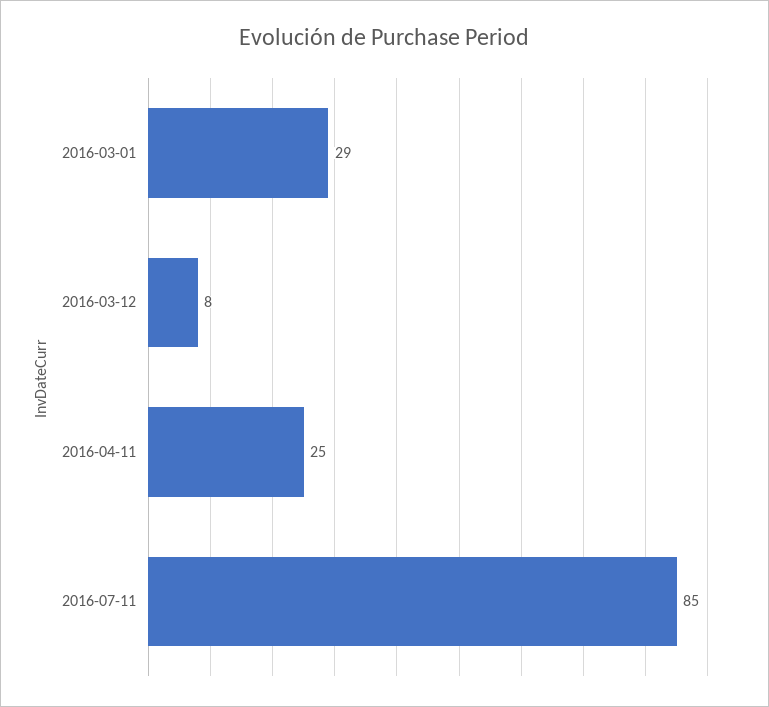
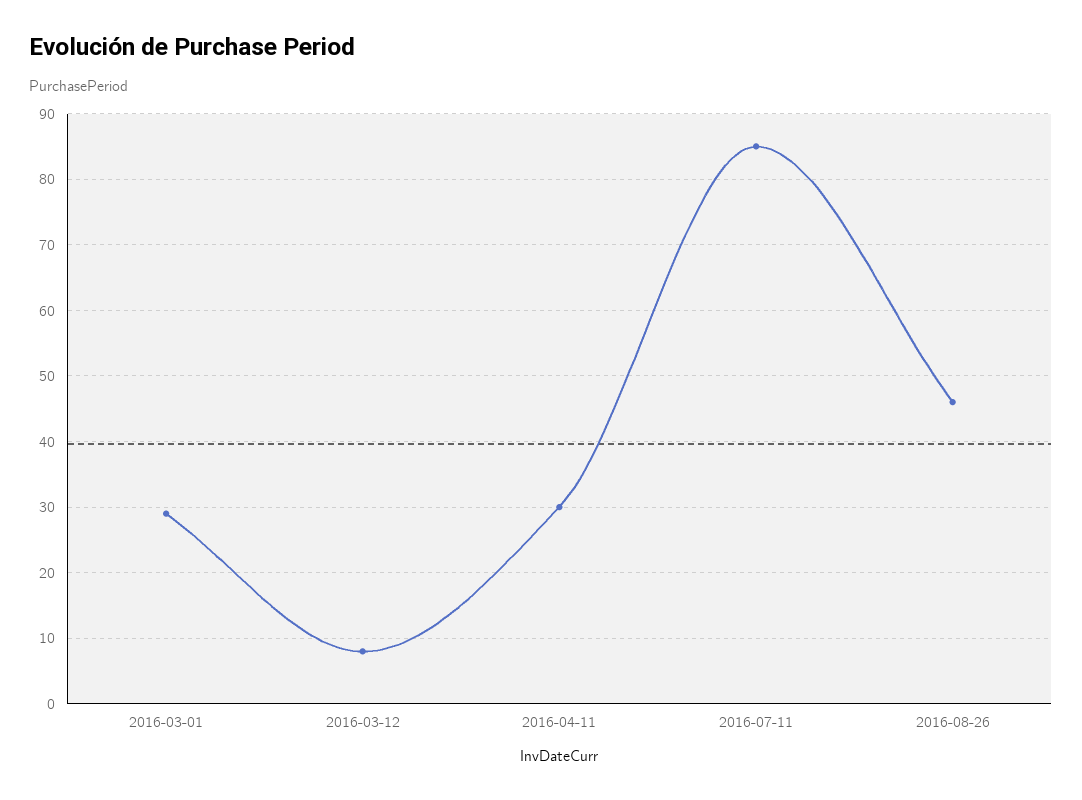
2016-04-11: 25 -> 30
2016-08-26: none -> 46

